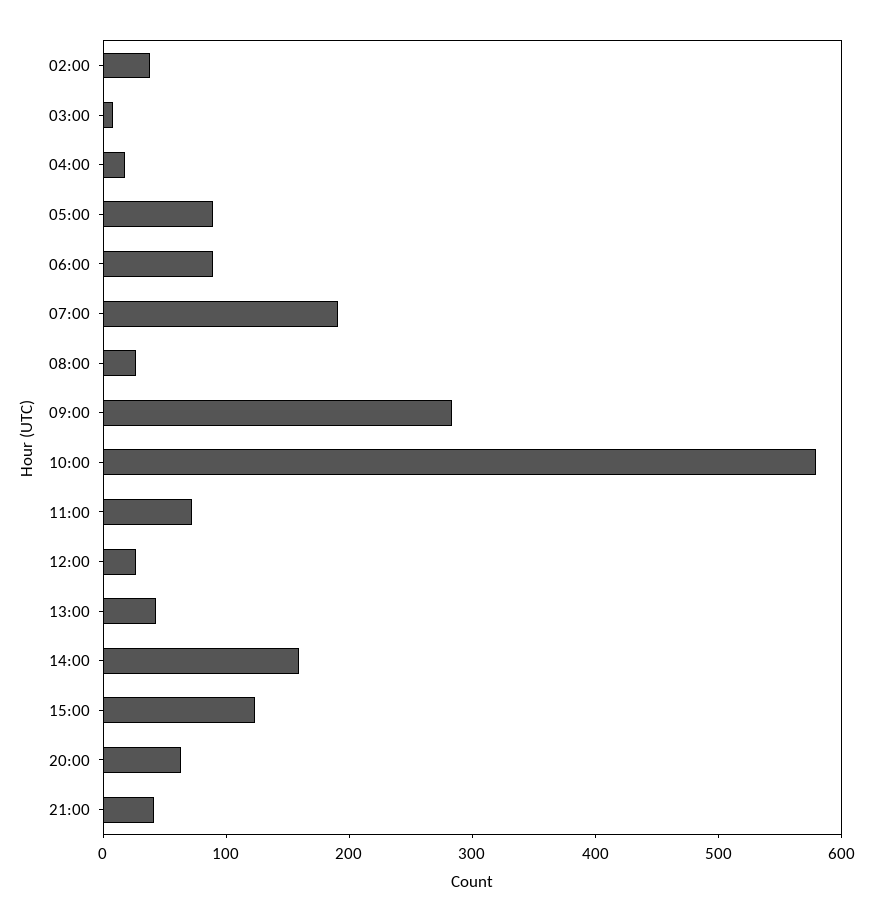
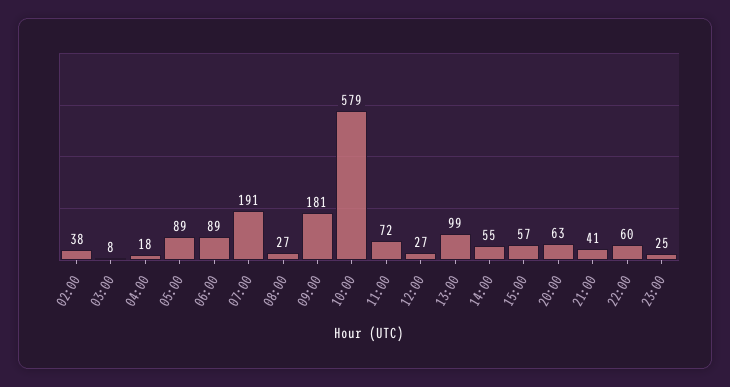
09:00: 280 -> 181
13:00: 40 -> 99
14:00: 160 -> 55
15:00: 120 -> 57
22:00: none -> 60
23:00: none -> 25

